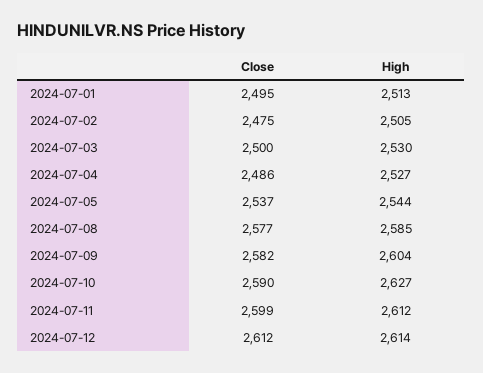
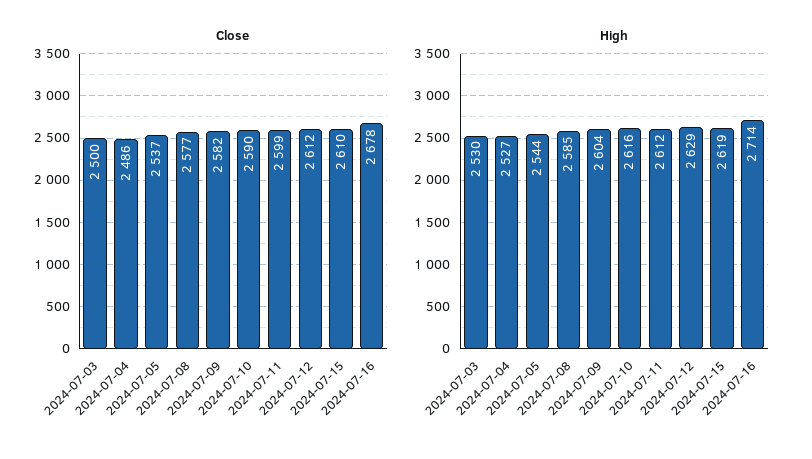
Close, 2024-07-01: 2495 -> none
High, 2024-07-01: 2513 -> none
Close, 2024-07-02: 2475 -> none
High, 2024-07-02: 2505 -> none
High, 2024-07-10: 2627 -> 2616
High, 2024-07-12: 2614 -> 2629
Close, 2024-07-15: none -> 2610
Close, 2024-07-16: none -> 2678
High, 2024-07-15: none -> 2619
High, 2024-07-16: none -> 2714

